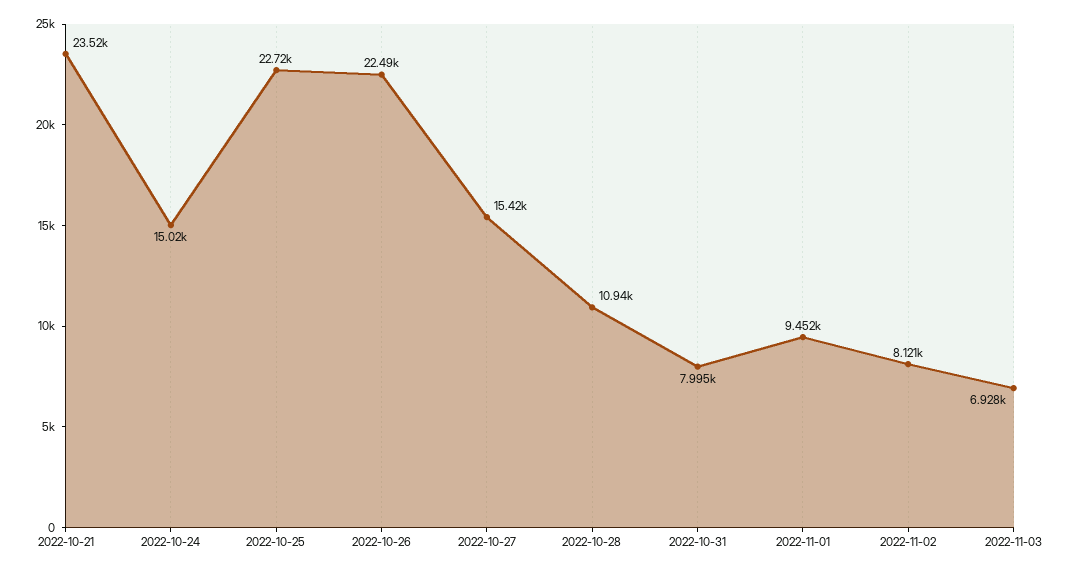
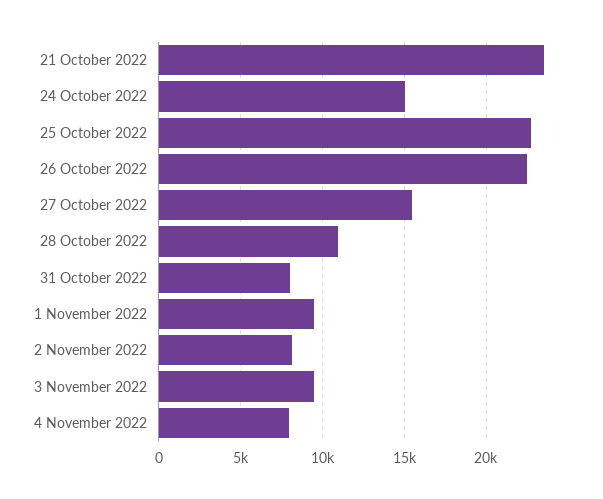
2022-11-03: 6928 -> 9500
4 November 2022: none -> 8000

